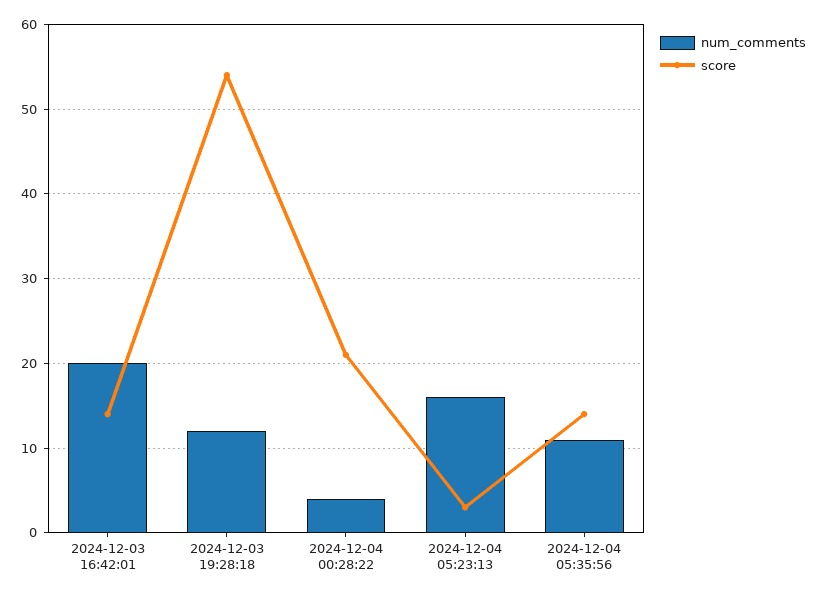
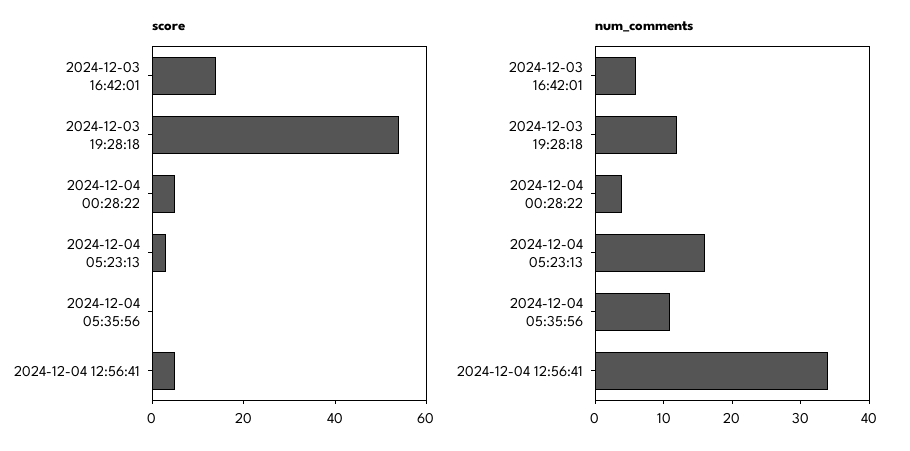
num_comments, 2024-12-03 16:42:01: 20 -> 5
score, 2024-12-04 00:28:22: 21 -> 5
score, 2024-12-04 05:35:56: 14 -> 0
score, 2024-12-04 12:56:41: none -> 5
num_comments, 2024-12-04 12:56:41: none -> 35

